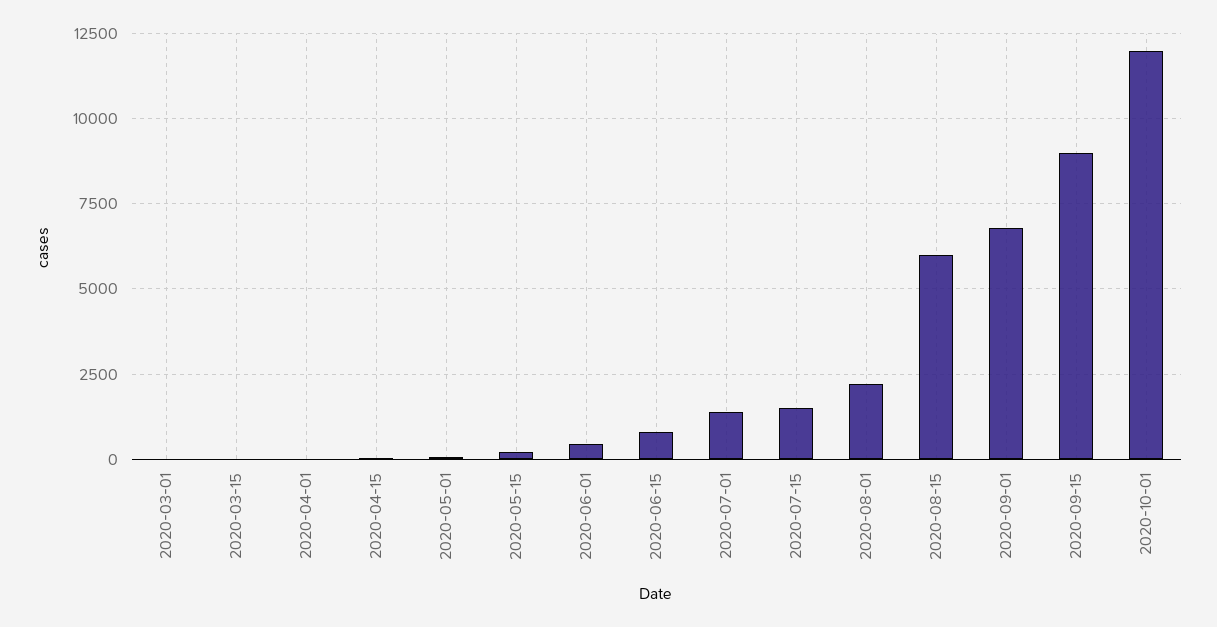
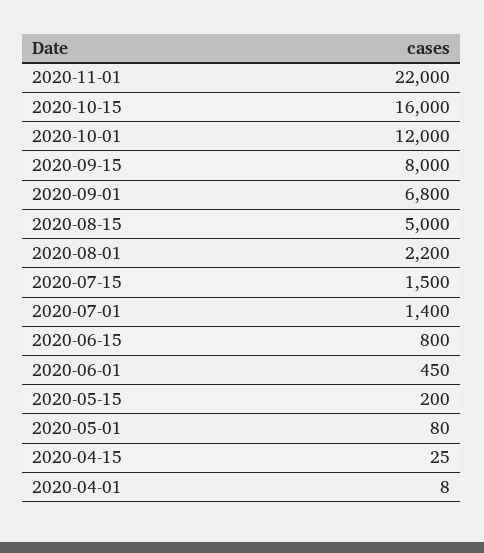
2020-03-01: 0 -> none
2020-03-15: 0 -> none
2020-08-15: 6000 -> 5000
2020-09-15: 9000 -> 8000
2020-11-01: none -> 22000
2020-10-15: none -> 16000

